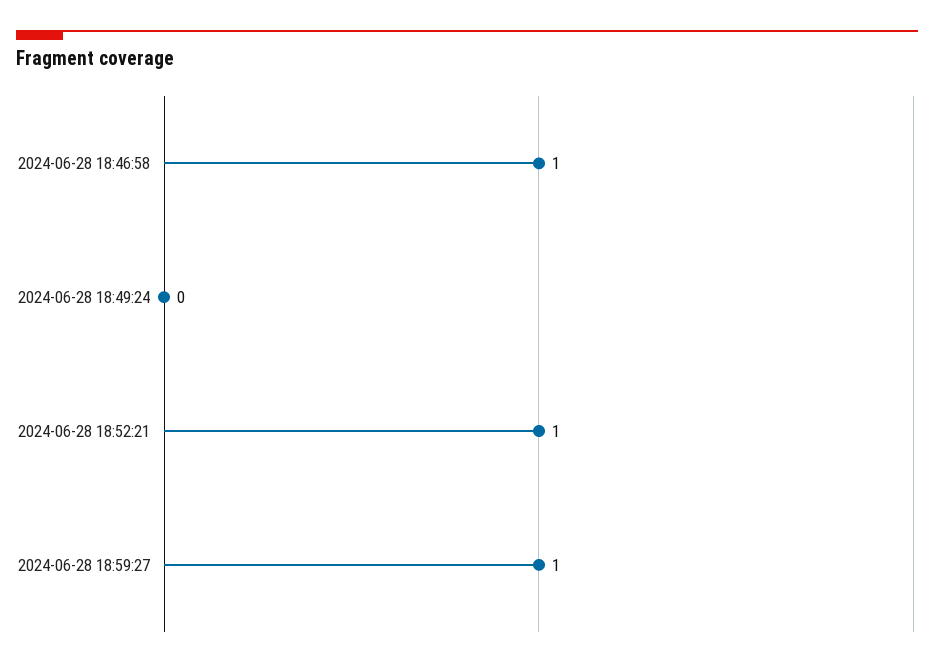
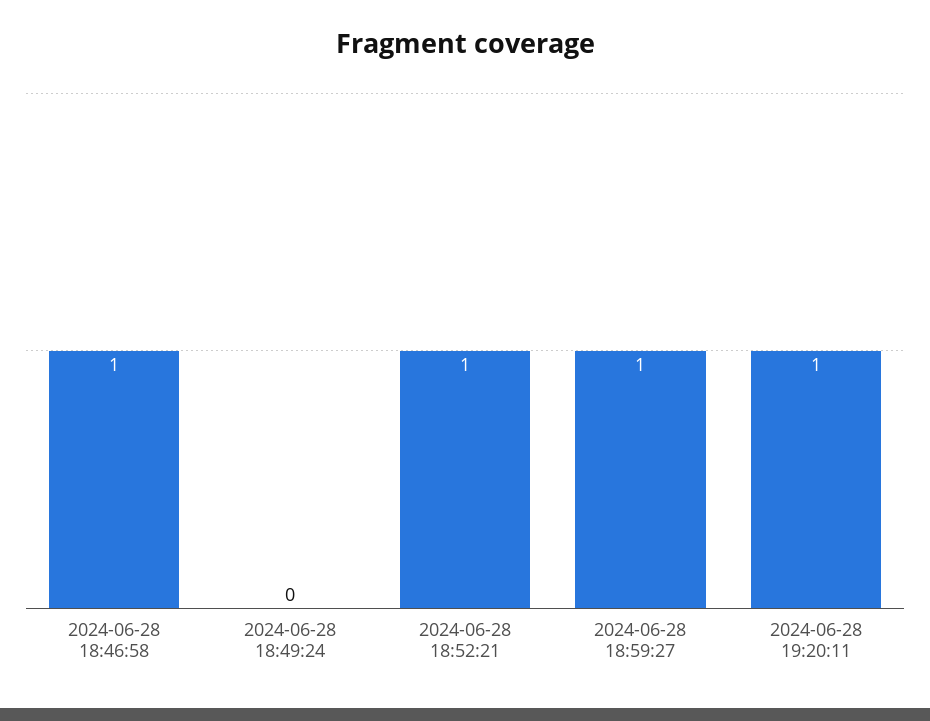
2024-06-28 19:20:11: none -> 1

